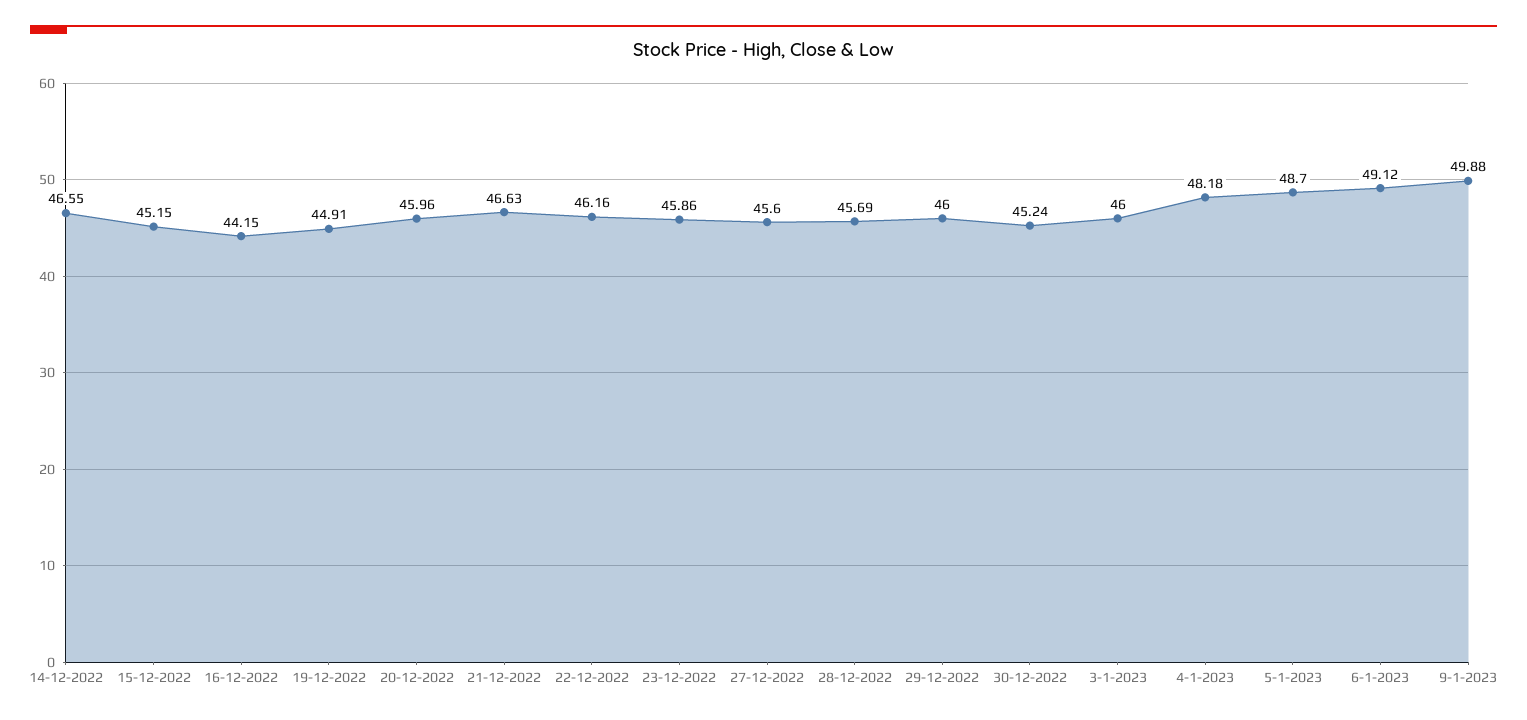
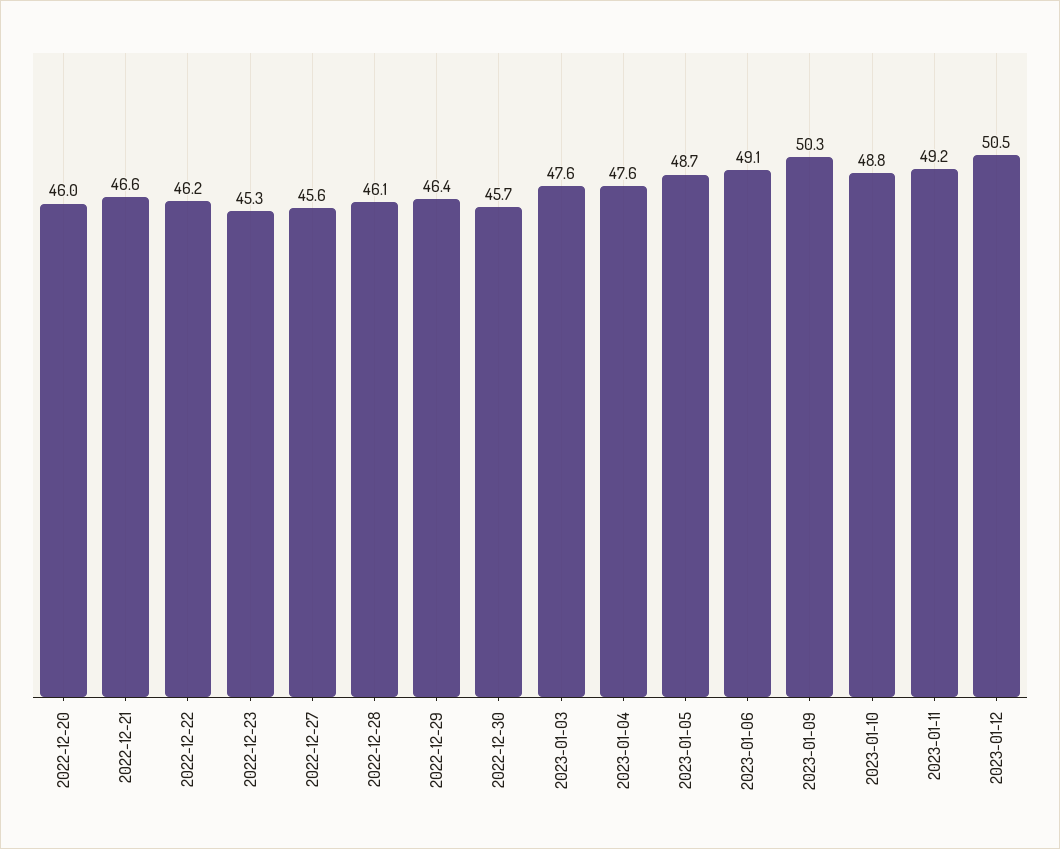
14-12-2022: 46.55 -> none
15-12-2022: 45.15 -> none
16-12-2022: 44.15 -> none
19-12-2022: 44.91 -> none
23-12-2022: 45.86 -> 45.3
28-12-2022: 45.69 -> 46.1
29-12-2022: 46 -> 46.4
30-12-2022: 45.24 -> 45.7
3-1-2023: 46 -> 47.6
4-1-2023: 48.18 -> 47.6
9-1-2023: 49.88 -> 50.3
2023-01-10: none -> 48.8
2023-01-11: none -> 49.2
2023-01-12: none -> 50.5

